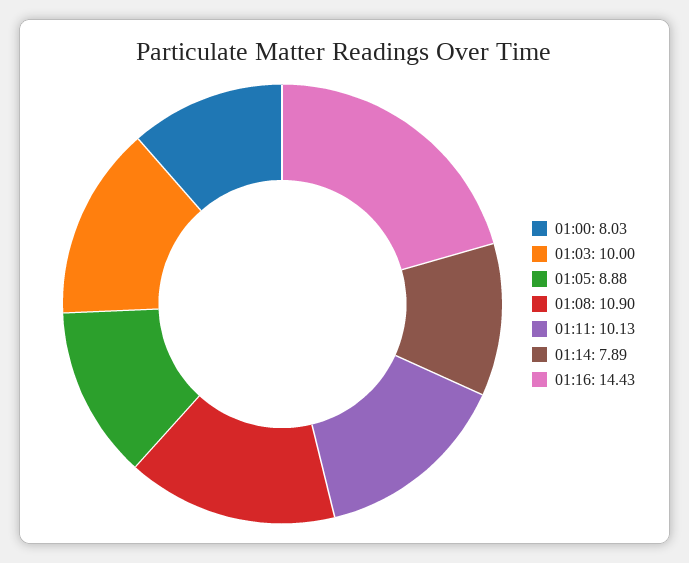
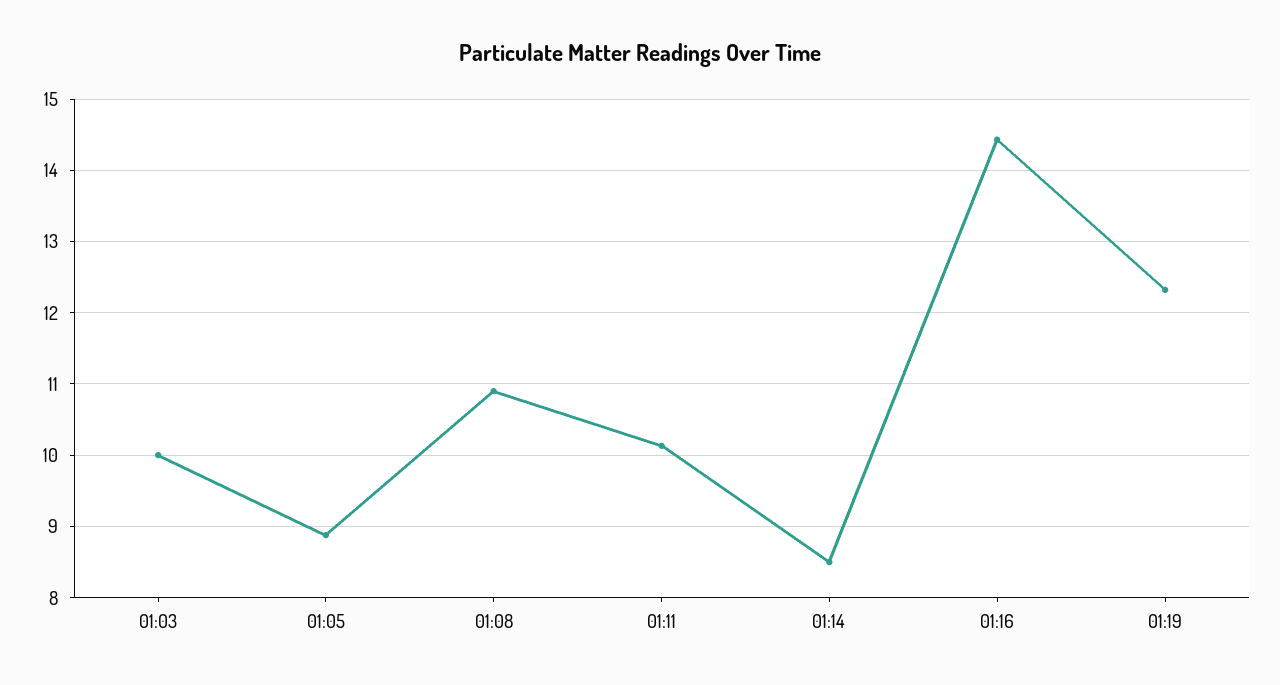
01:00: 8.03 -> none
01:14: 7.89 -> 8.5
01:19: none -> 12.3

